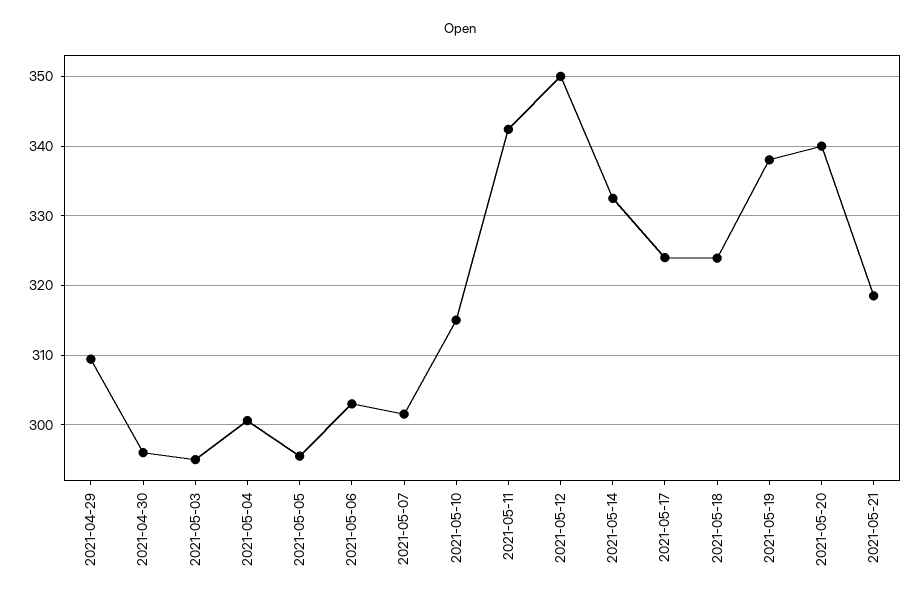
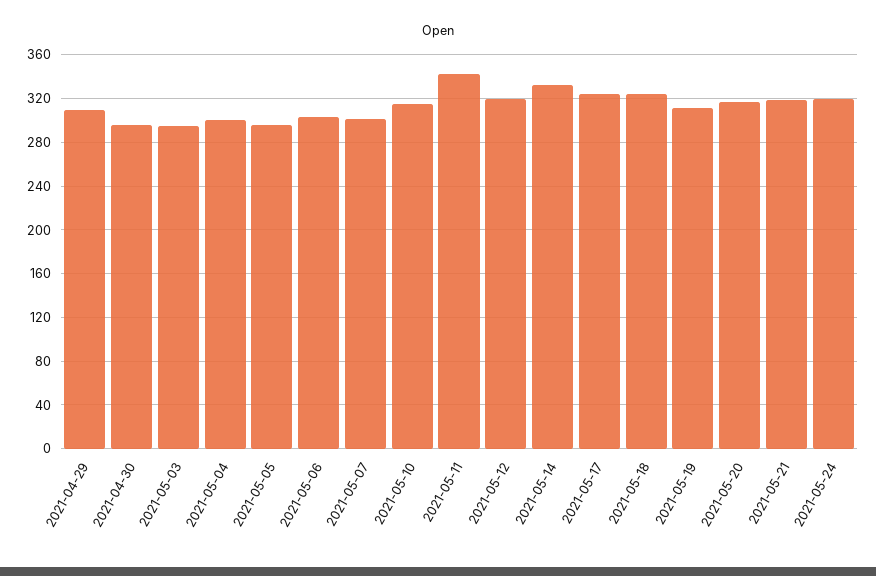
2021-05-12: 350 -> 320
2021-05-19: 338 -> 310
2021-05-20: 340 -> 320
2021-05-24: none -> 320

